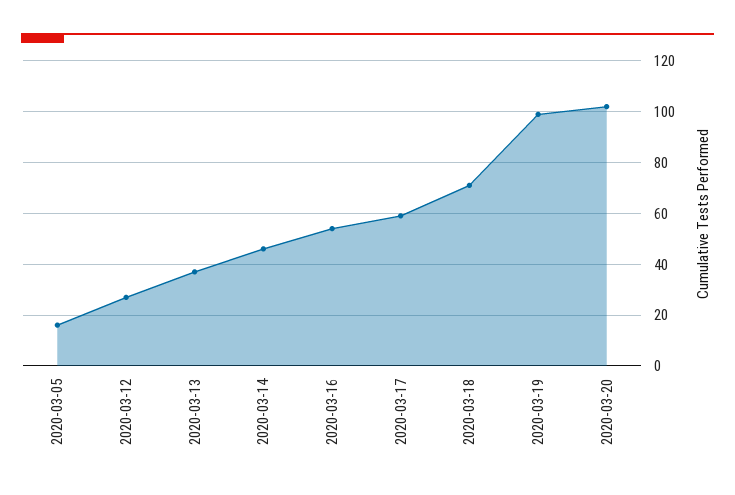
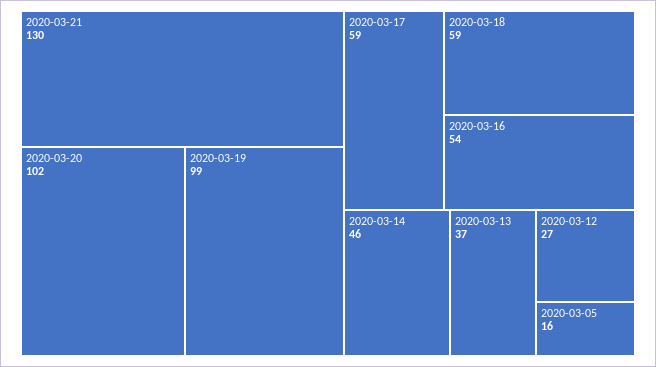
2020-03-18: 70 -> 59
2020-03-21: none -> 130

